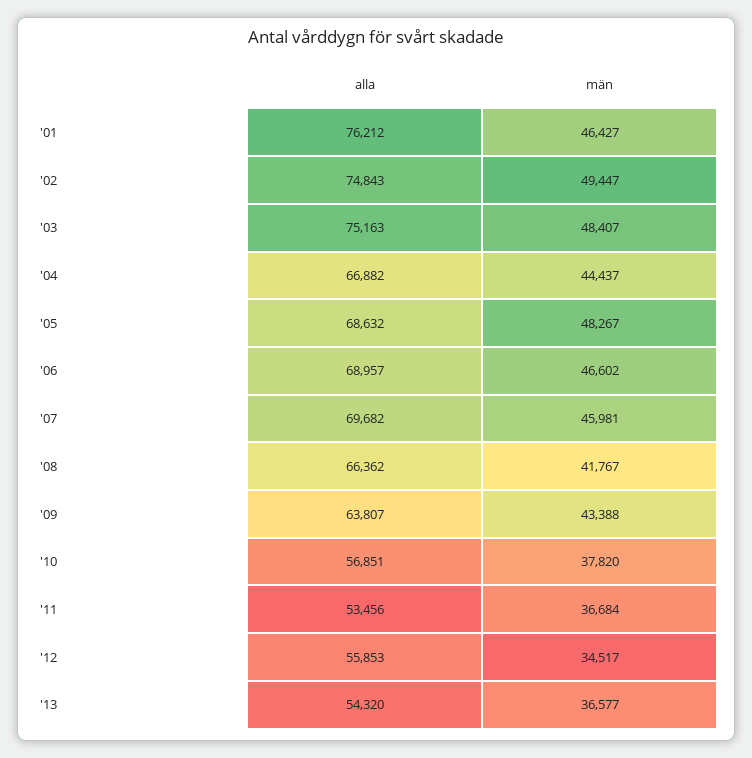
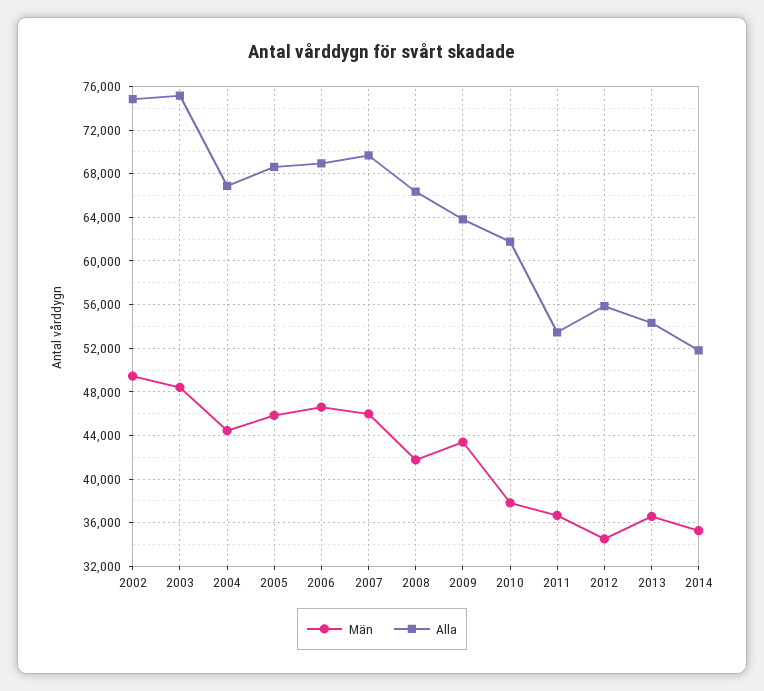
alla, '01: 76212 -> none
män, '01: 46427 -> none
män, '05: 48267 -> 46000
alla, '10: 56851 -> 62000
män, 2014: none -> 35000
alla, 2014: none -> 52000

